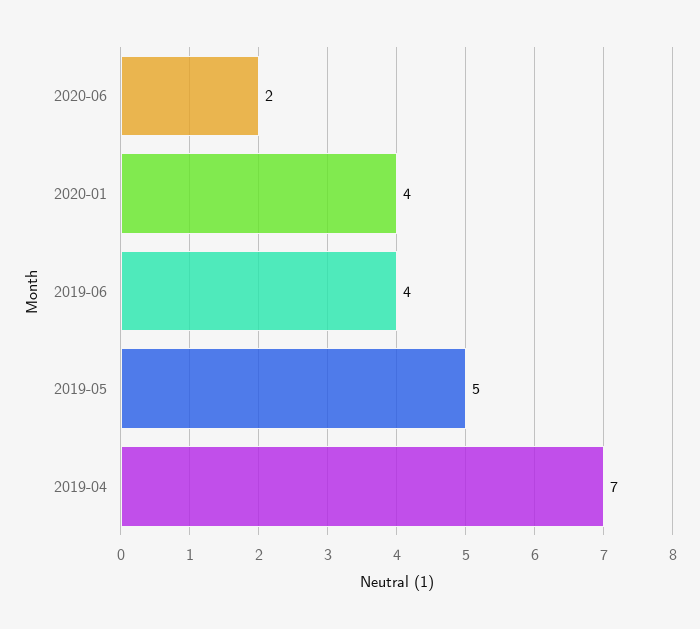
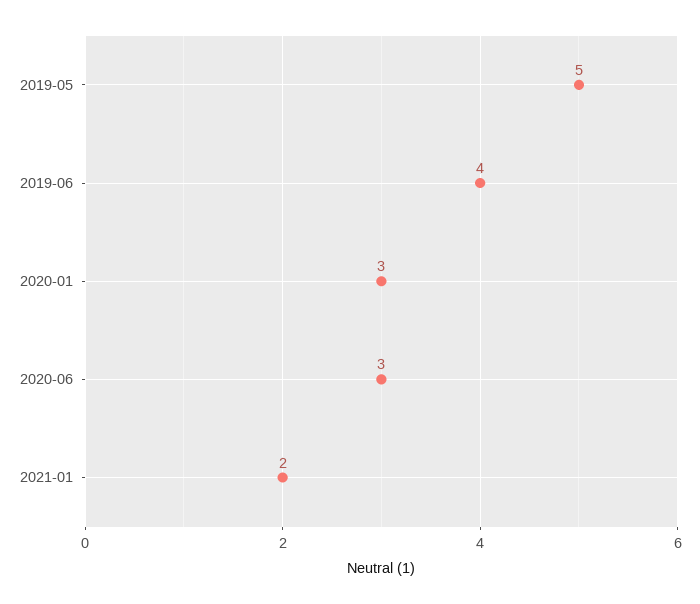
2020-06: 2 -> 3
2020-01: 4 -> 3
2019-04: 7 -> none
2021-01: none -> 2

